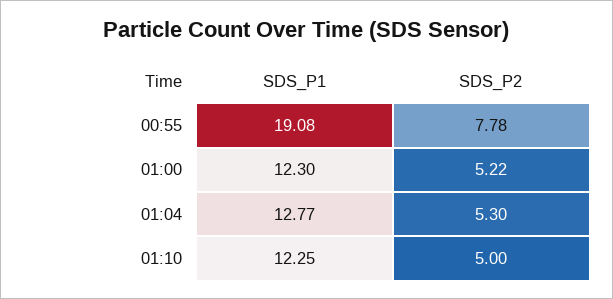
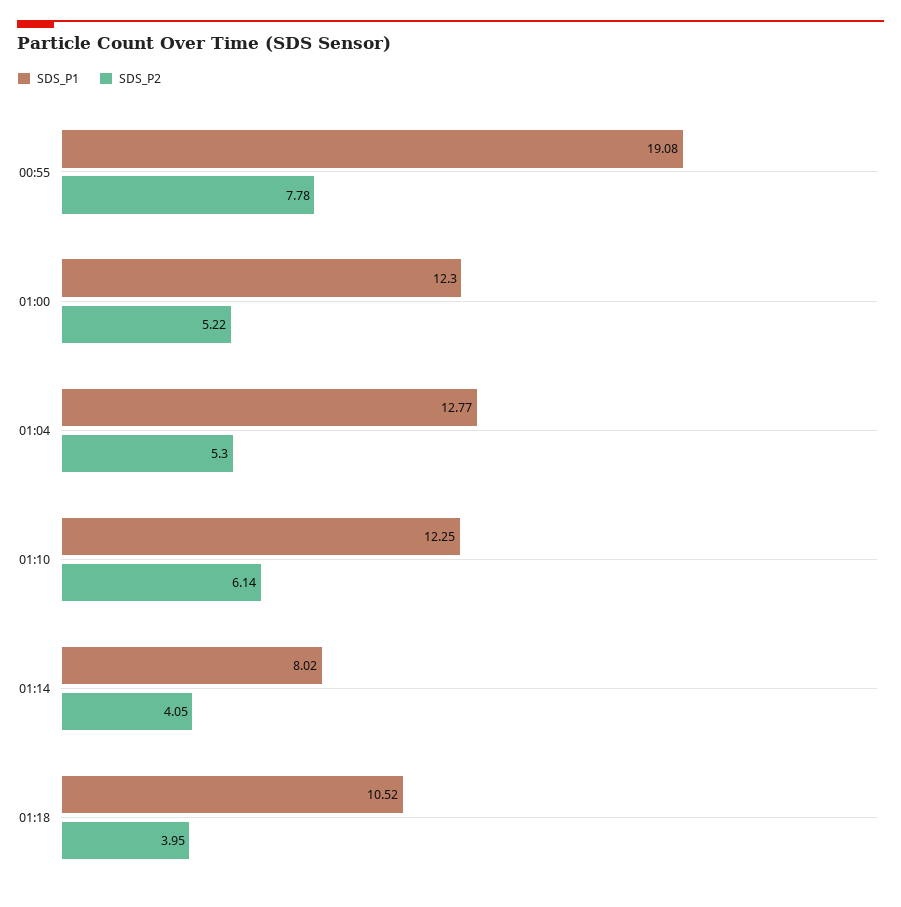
SDS_P2, 01:10: 5 -> 6.14
SDS_P1, 01:14: none -> 8.02
SDS_P2, 01:14: none -> 4.05
SDS_P1, 01:18: none -> 10.52
SDS_P2, 01:18: none -> 3.95

